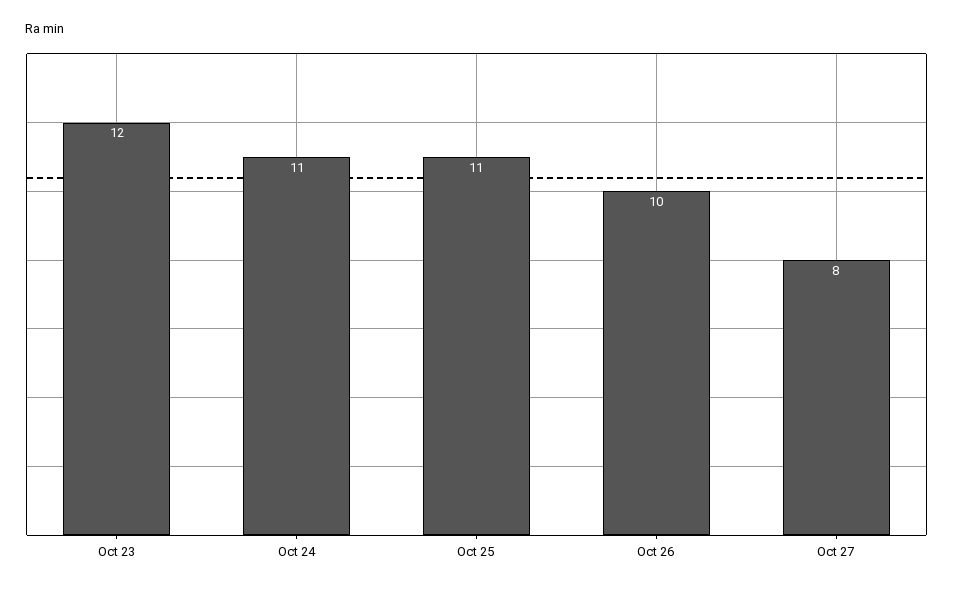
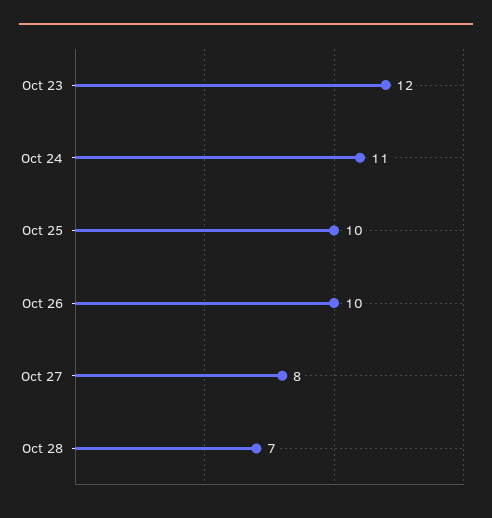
Oct 25: 11 -> 10
Oct 28: none -> 7

